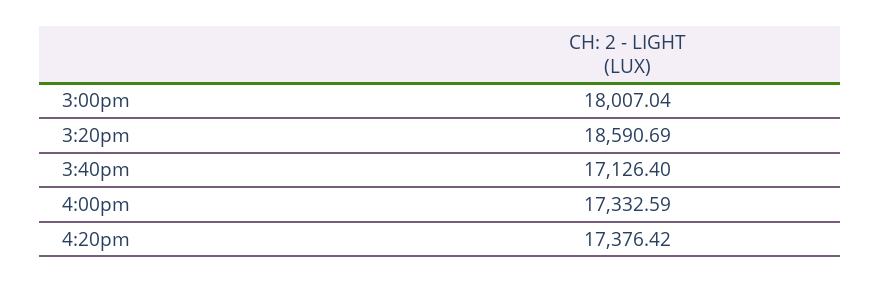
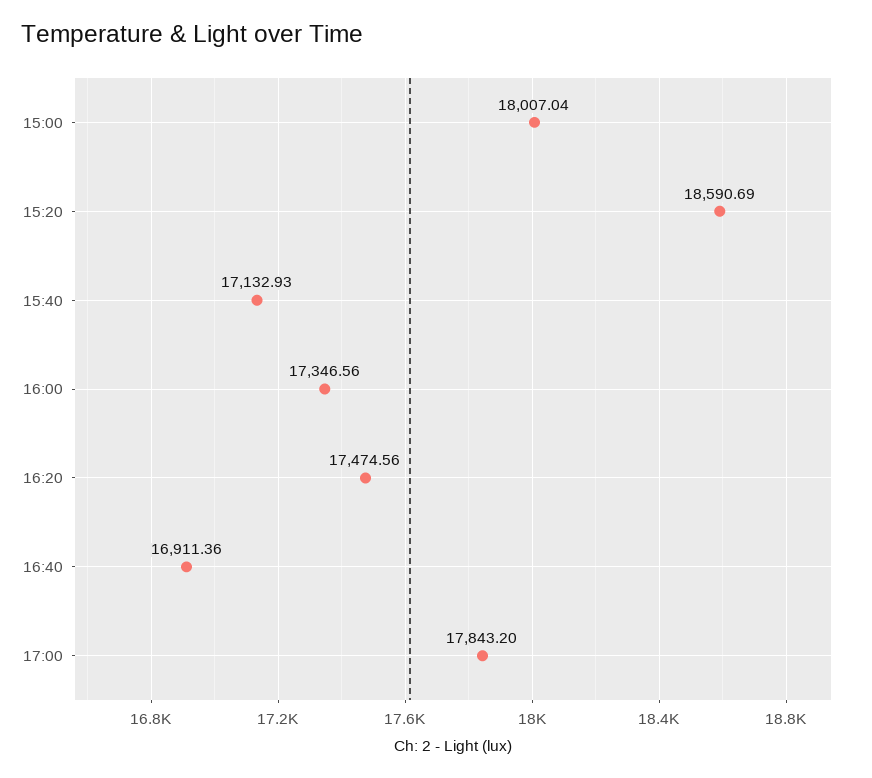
3:40pm: 17126.4 -> 17132.93
4:00pm: 17332.59 -> 17346.56
4:20pm: 17376.42 -> 17474.56
16:40: none -> 16911.36
17:00: none -> 17843.2

